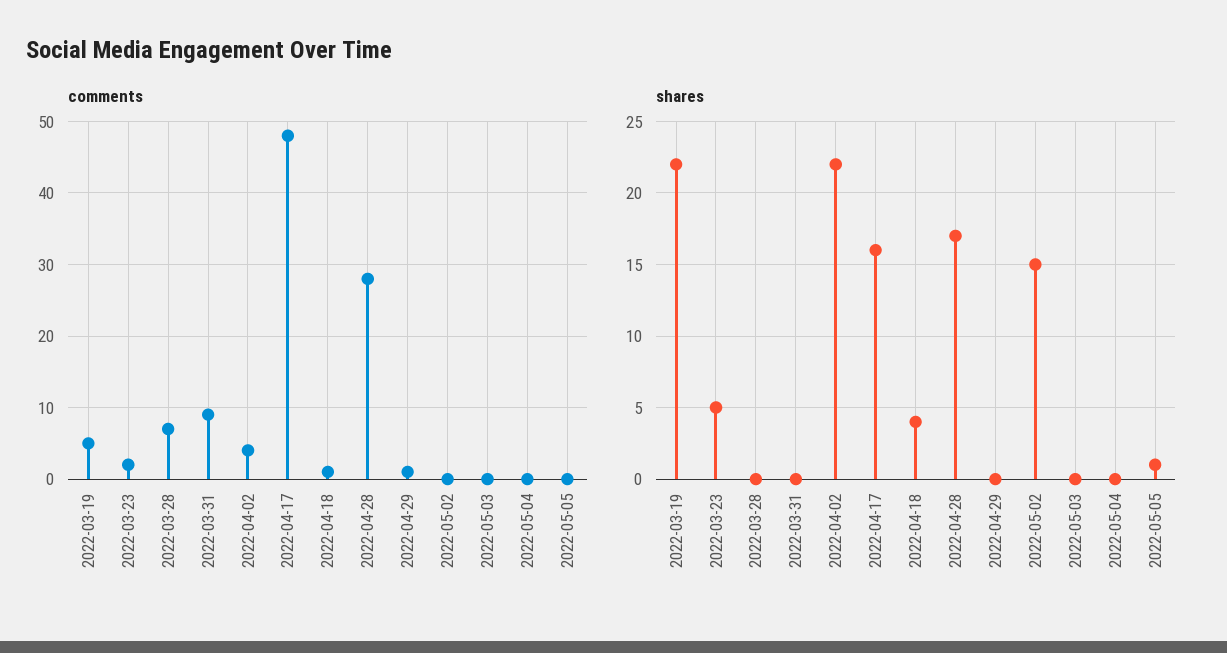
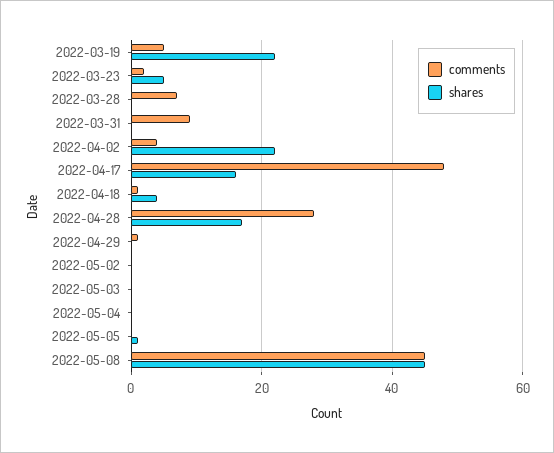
shares, 2022-05-02: 15 -> 0
comments, 2022-05-08: none -> 45
shares, 2022-05-08: none -> 45

